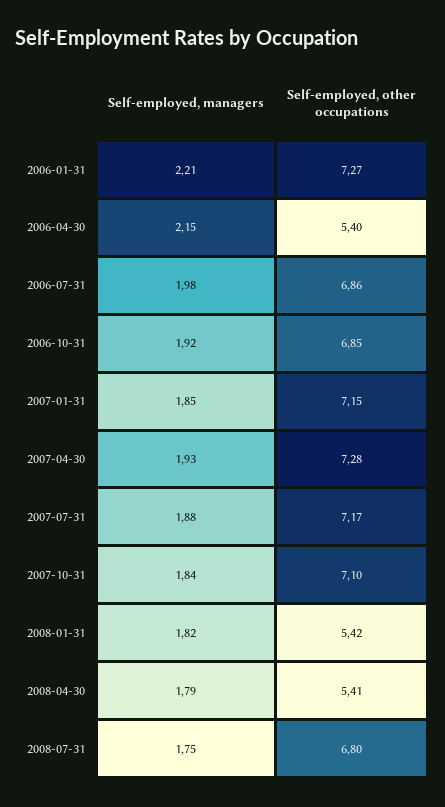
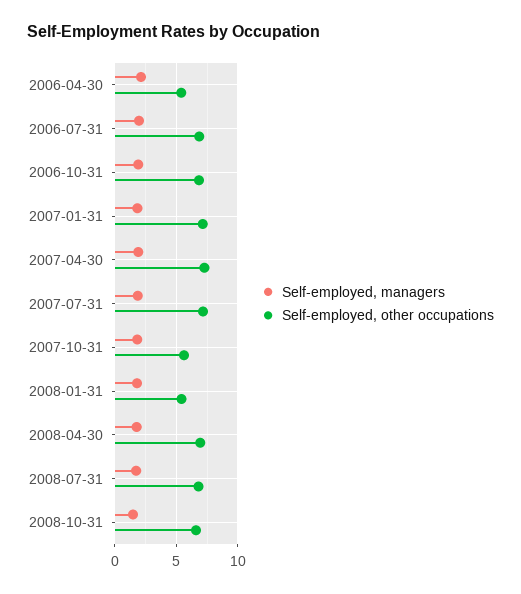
Self-employed, managers, 2006-01-31: 2.21 -> none
Self-employed, other occupations, 2006-01-31: 7.27 -> none
Self-employed, other occupations, 2007-10-31: 7.1 -> 5.5
Self-employed, other occupations, 2008-04-30: 5.41 -> 7
Self-employed, managers, 2008-10-31: none -> 1.5
Self-employed, other occupations, 2008-10-31: none -> 6.5

